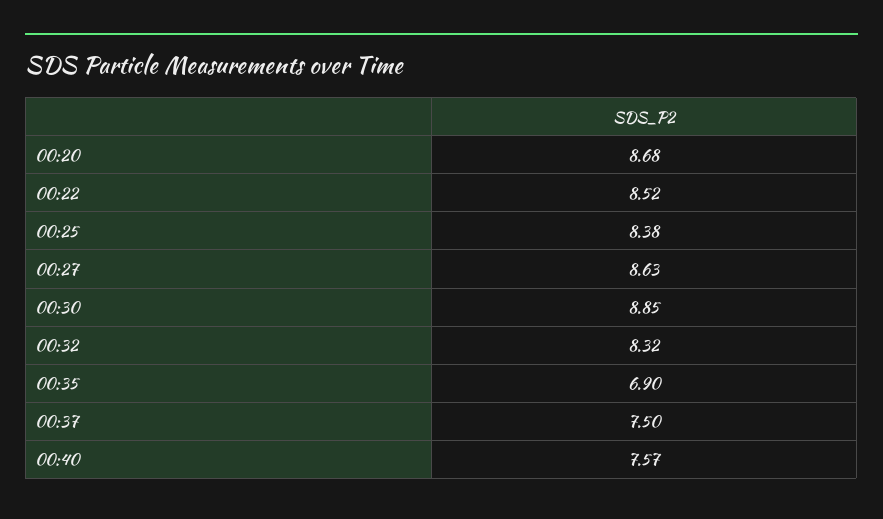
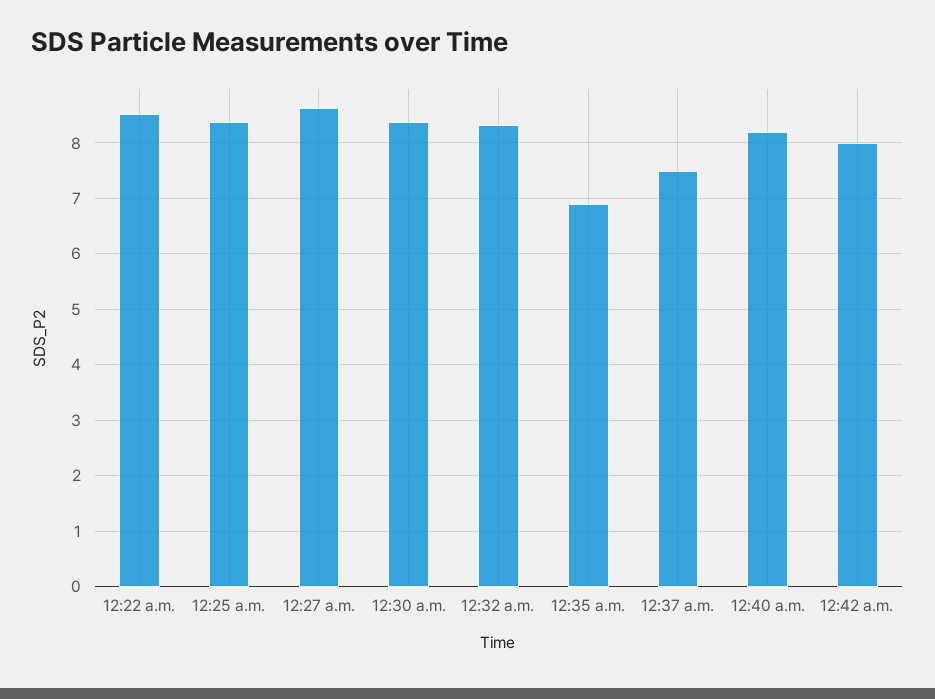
00:20: 8.68 -> none
00:30: 8.85 -> 8.4
00:40: 7.57 -> 8.2
12:42 a.m.: none -> 8

